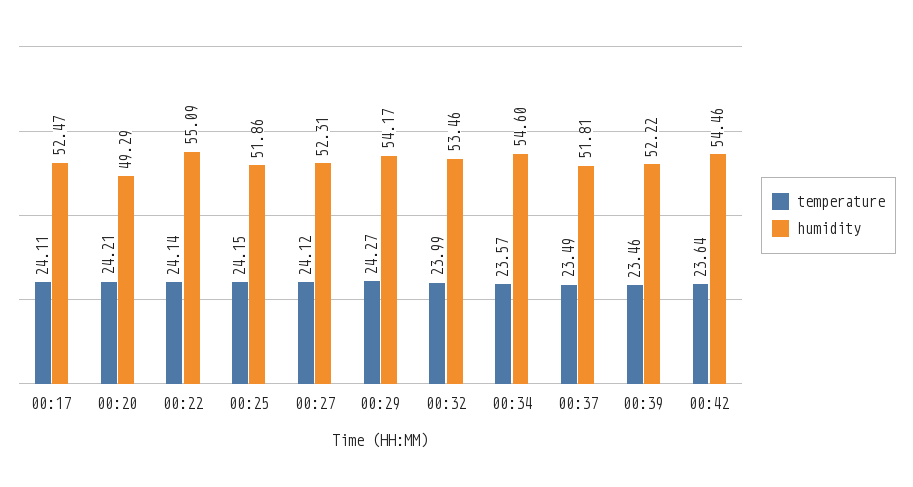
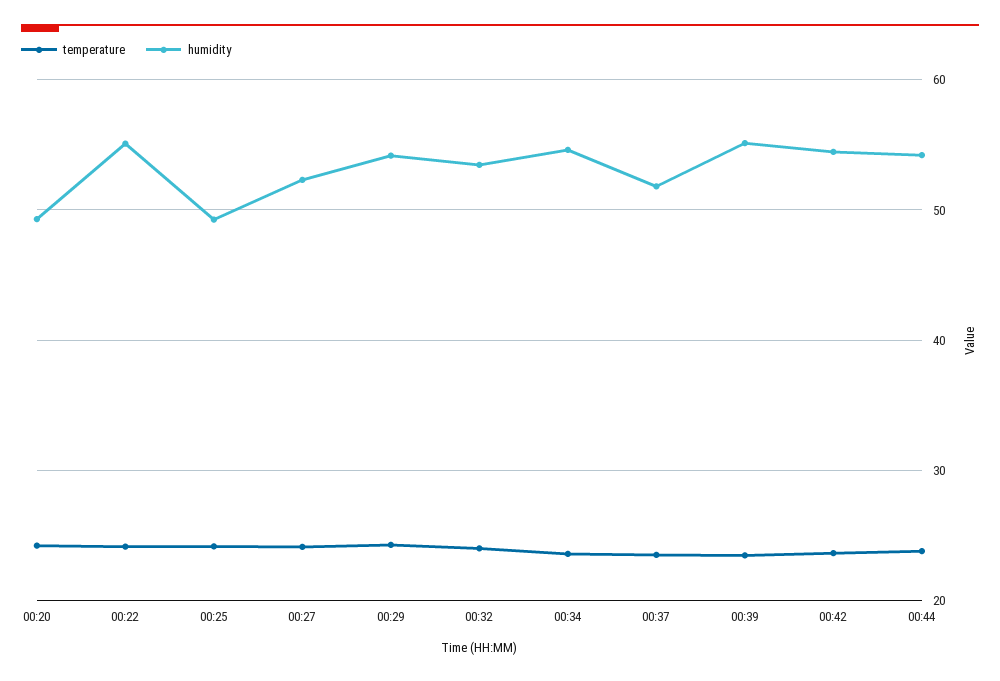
temperature, 00:17: 24.11 -> none
humidity, 00:17: 52.47 -> none
humidity, 00:25: 51.86 -> 49
humidity, 00:39: 52.22 -> 55
temperature, 00:44: none -> 24
humidity, 00:44: none -> 54

